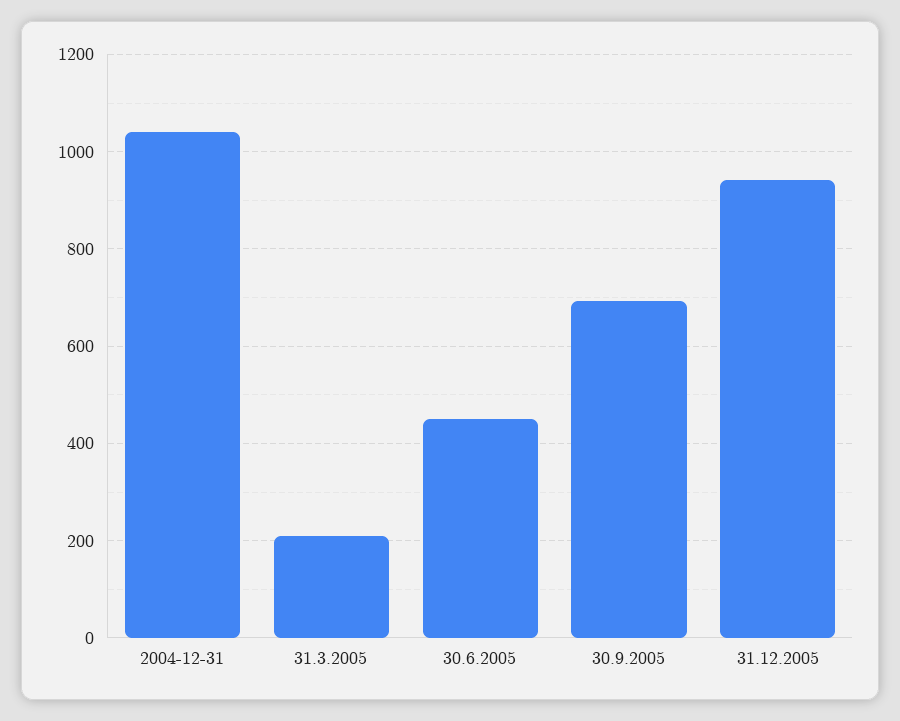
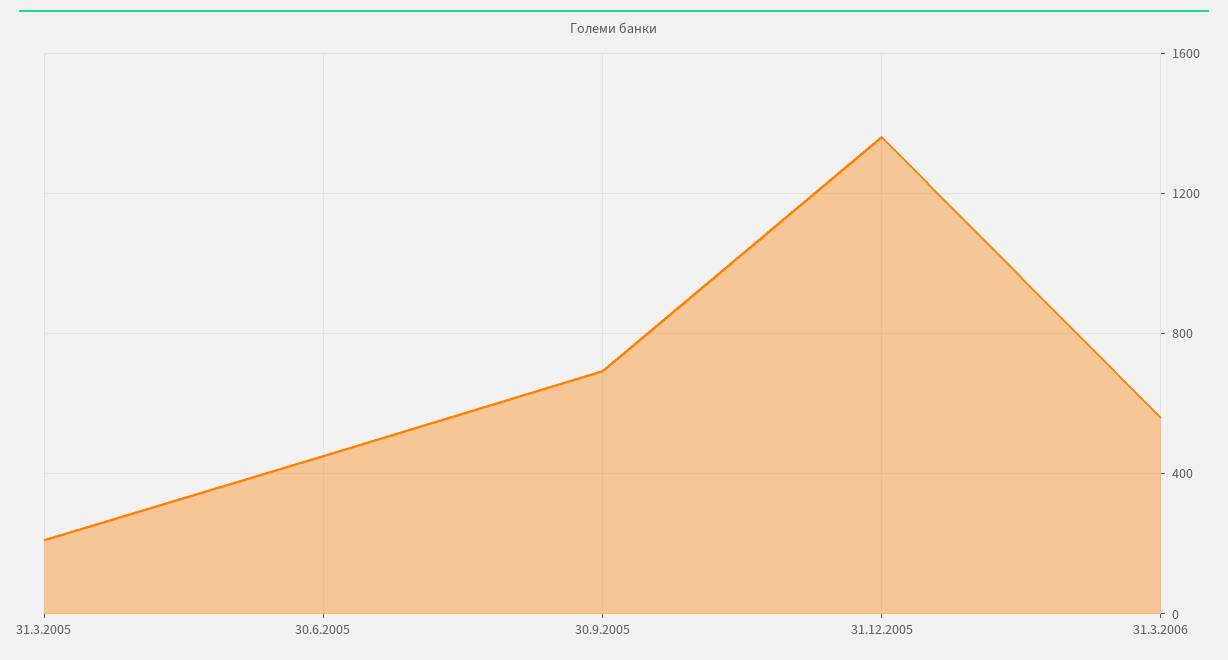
2004-12-31: 1040 -> none
31.12.2005: 940 -> 1350
31.3.2006: none -> 550

